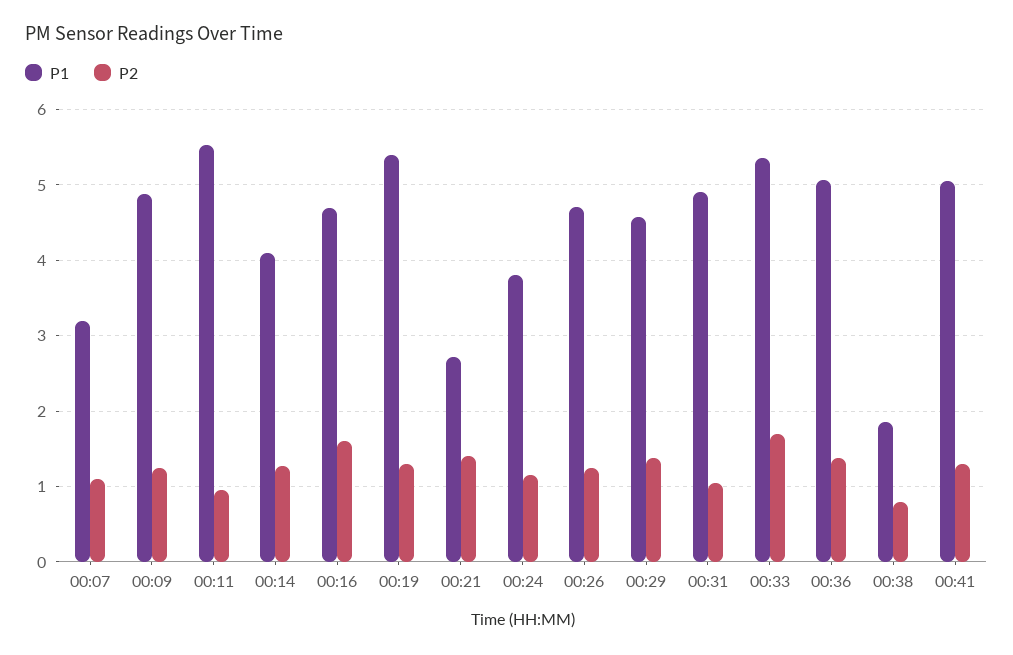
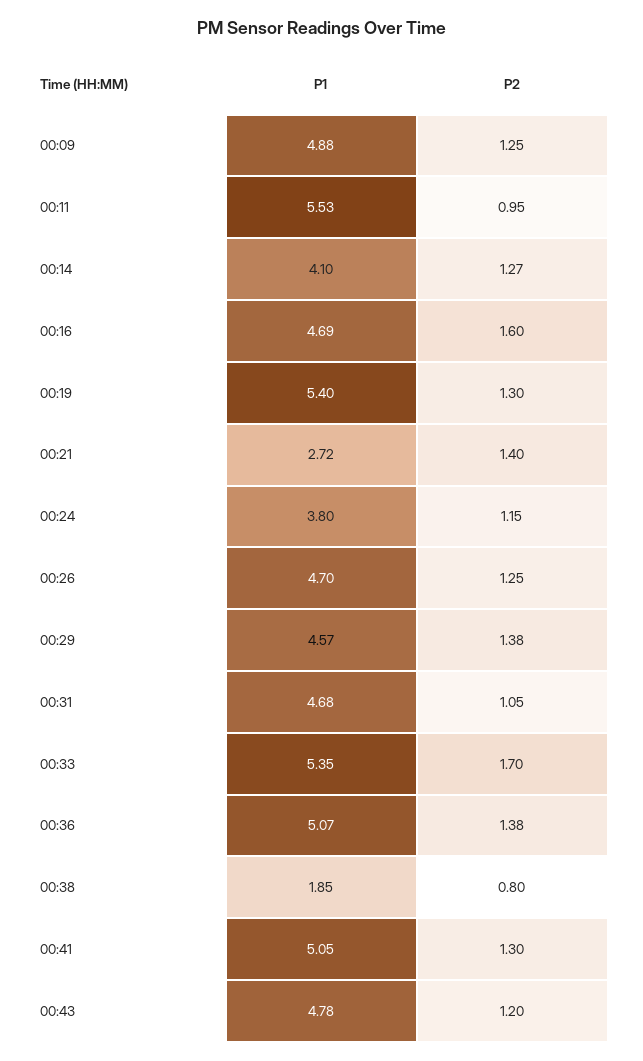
P1, 00:07: 3.2 -> none
P2, 00:07: 1.1 -> none
P1, 00:31: 4.9 -> 4.68
P1, 00:43: none -> 4.78
P2, 00:43: none -> 1.2

